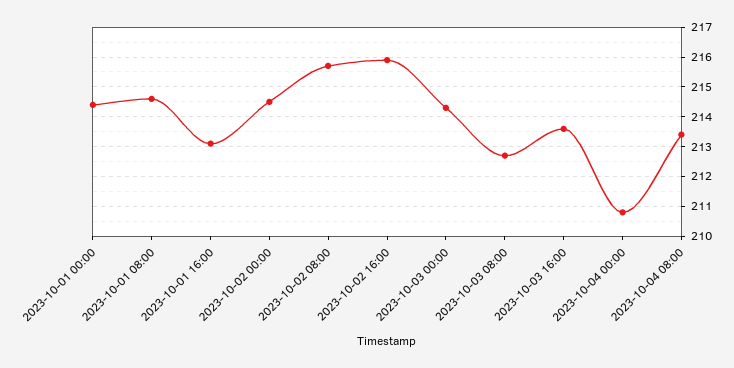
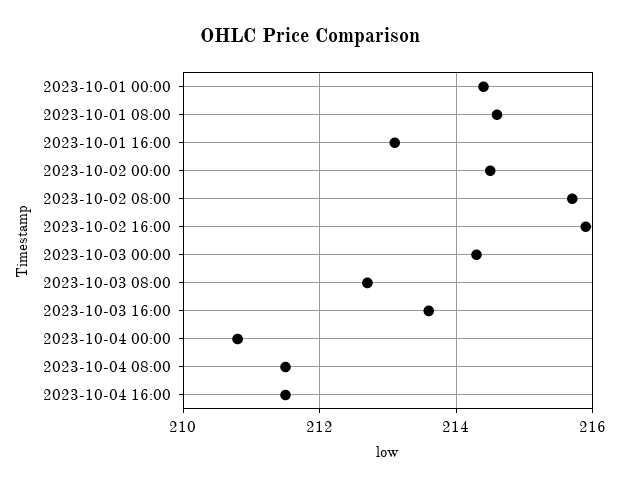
2023-10-04 08:00: 213.5 -> 211.5
2023-10-04 16:00: none -> 211.5

